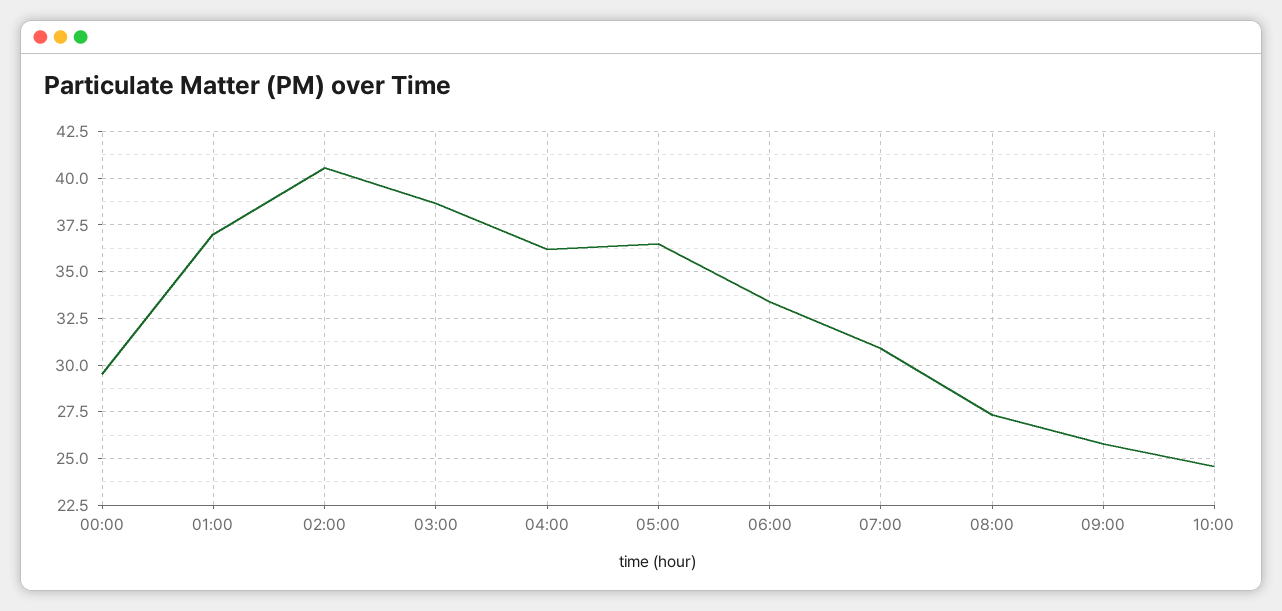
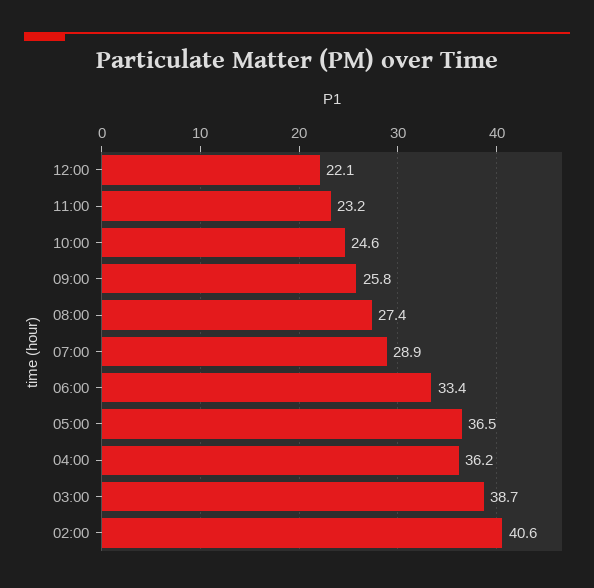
00:00: 29.5 -> none
01:00: 37 -> none
07:00: 31 -> 28.9
12:00: none -> 22.1
11:00: none -> 23.2

